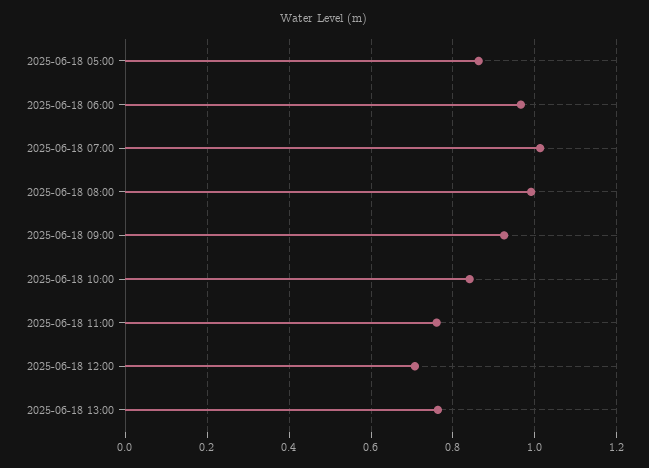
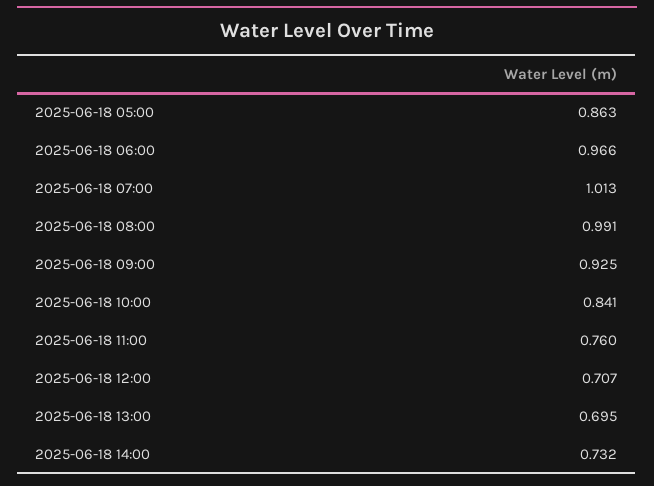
2025-06-18 13:00: 0.76 -> 0.695
2025-06-18 14:00: none -> 0.732

